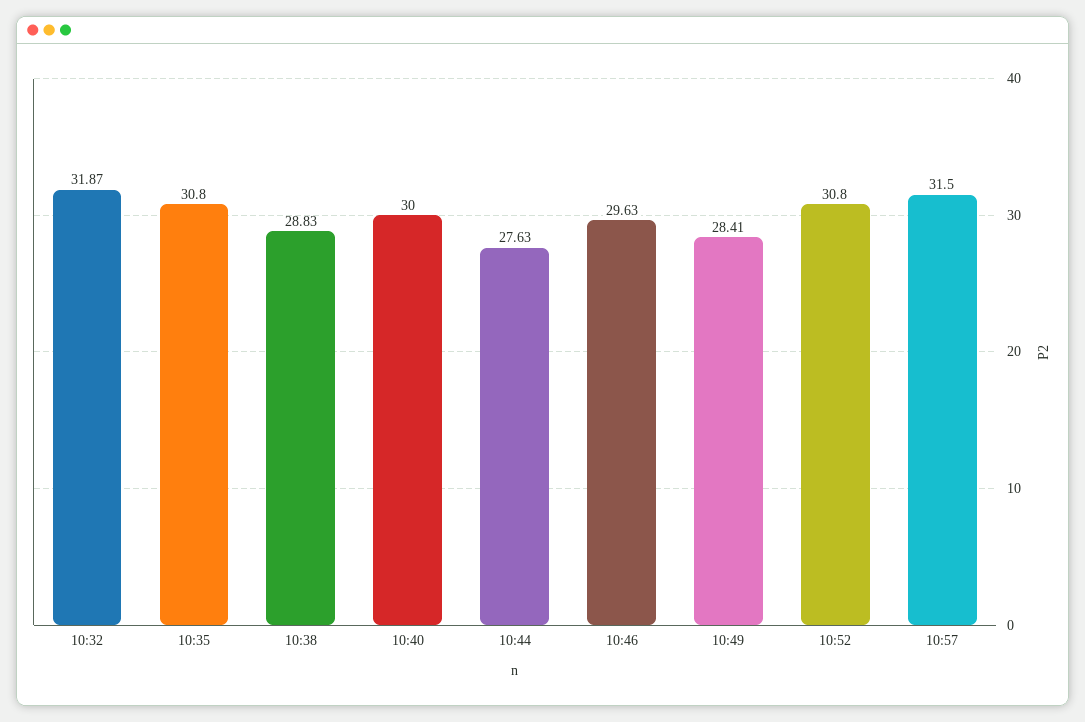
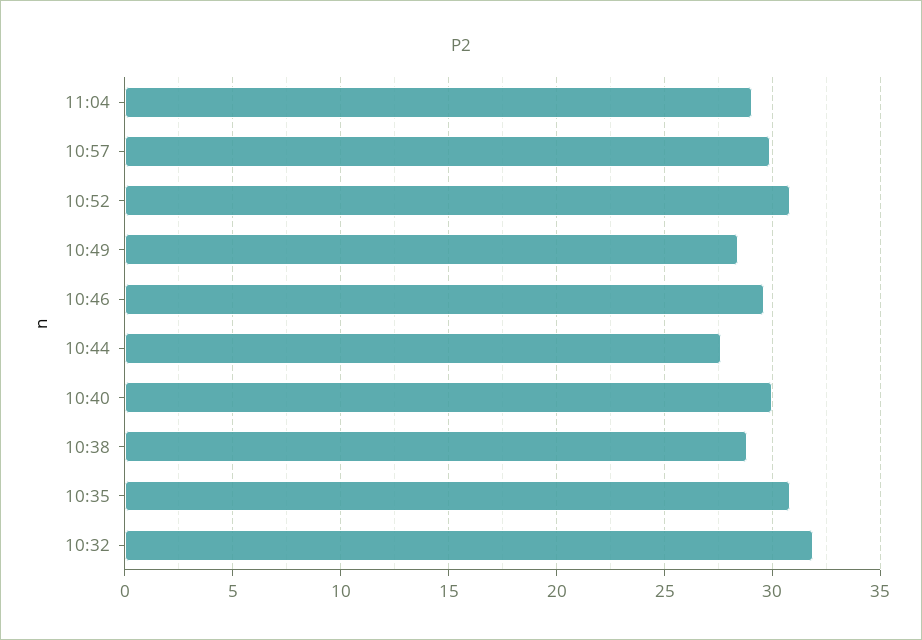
10:57: 31.5 -> 30
11:04: none -> 29

